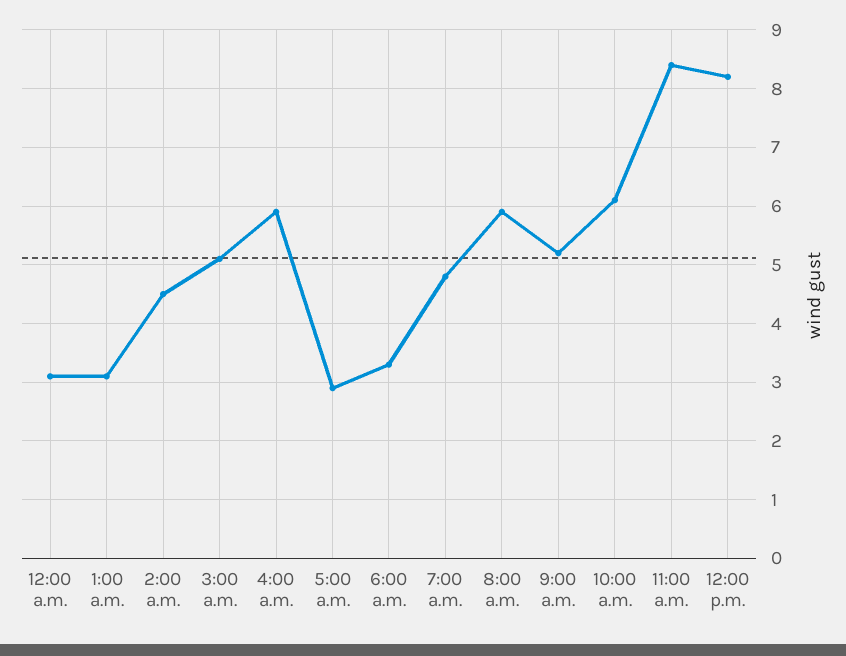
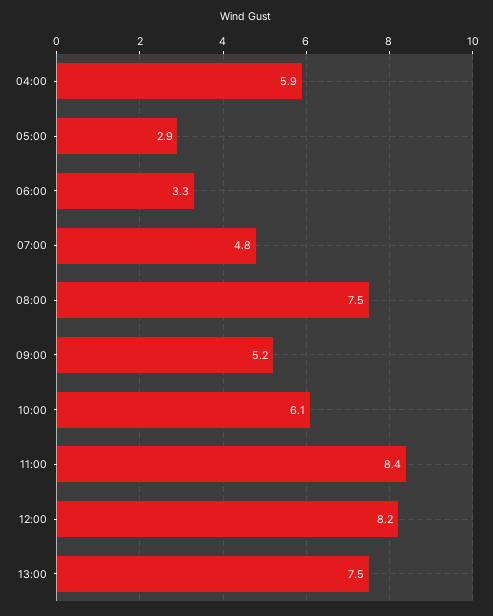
12:00 a.m.: 3 -> none
1:00 a.m.: 3 -> none
2:00 a.m.: 4.5 -> none
3:00 a.m.: 5 -> none
8:00 a.m.: 6 -> 7.5
13:00: none -> 7.5

